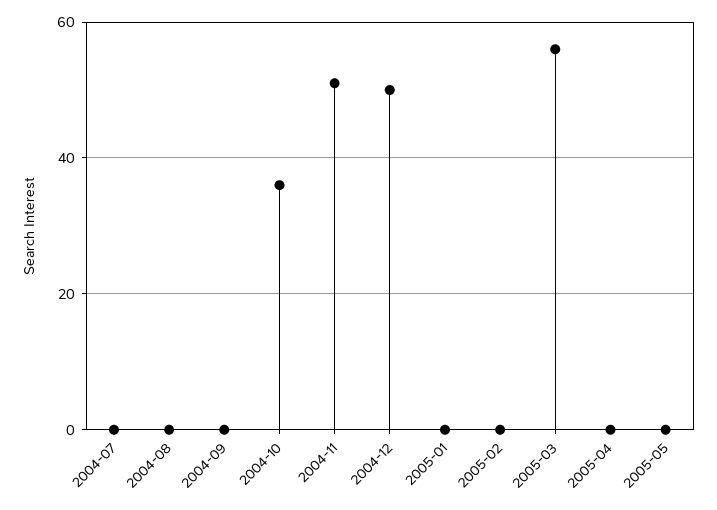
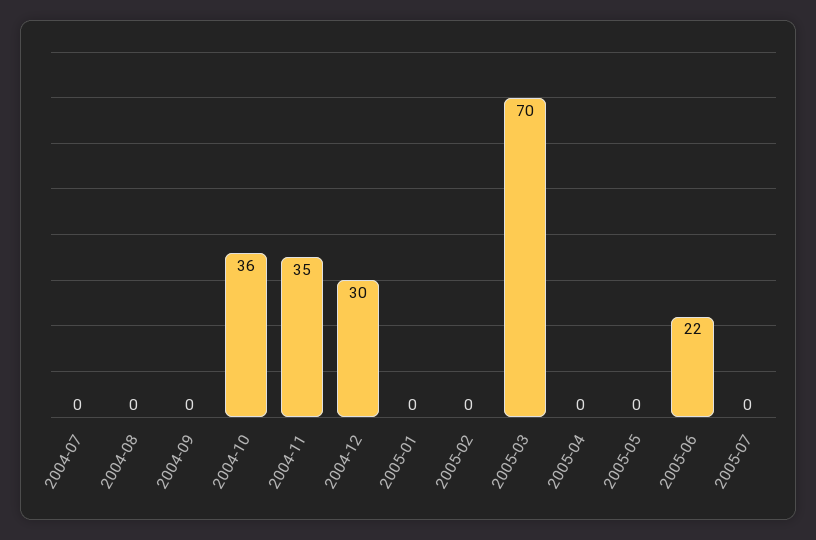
2004-11: 50 -> 35
2004-12: 50 -> 30
2005-03: 55 -> 70
2005-06: none -> 22
2005-07: none -> 0

